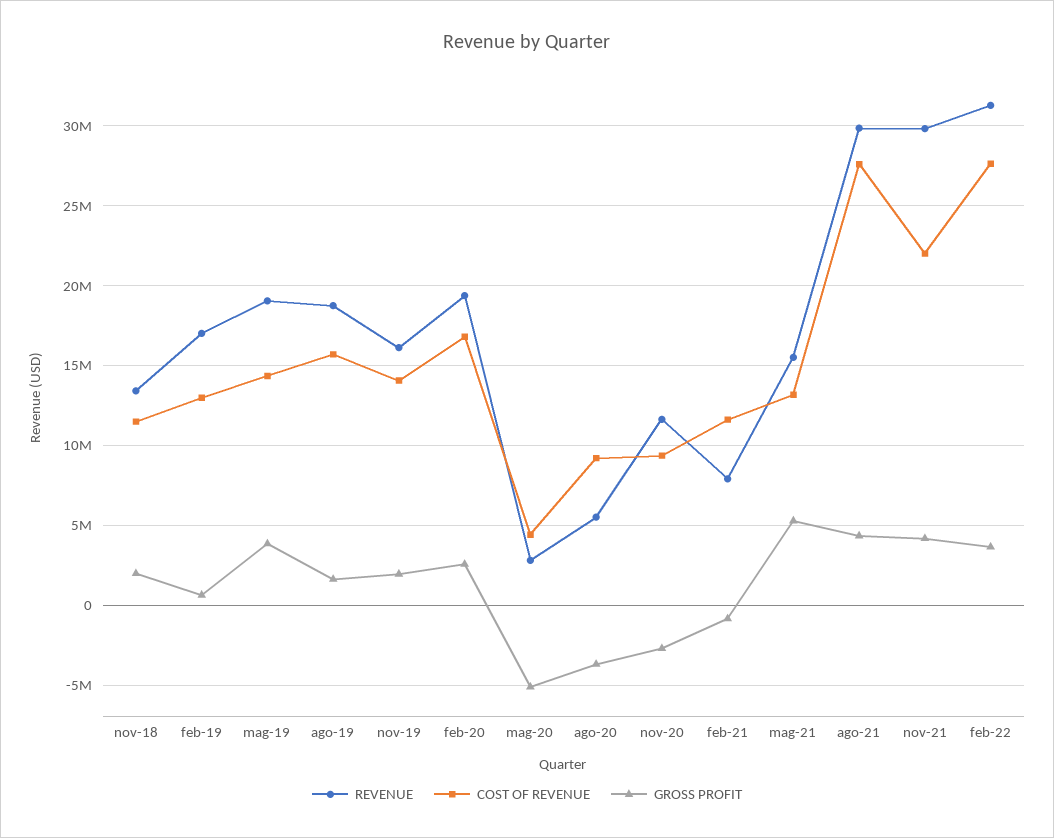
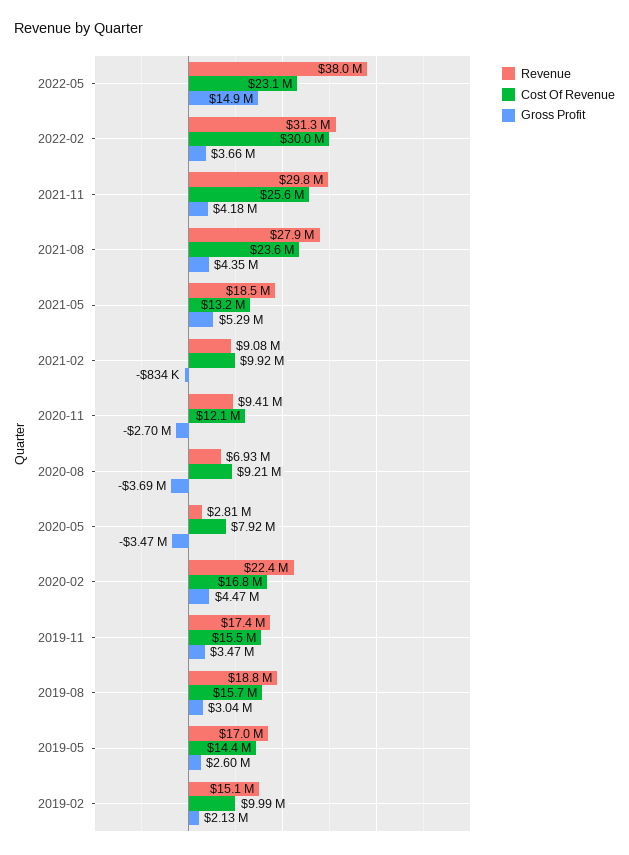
REVENUE, nov-18: 13500000 -> none
COST OF REVENUE, nov-18: 11500000 -> none
GROSS PROFIT, nov-18: 2000000 -> none
REVENUE, feb-19: 17000000 -> 15100000
COST OF REVENUE, feb-19: 13000000 -> 9990000
GROSS PROFIT, feb-19: 500000 -> 2130000
REVENUE, mag-19: 19000000 -> 17000000
GROSS PROFIT, mag-19: 4000000 -> 2600000
GROSS PROFIT, ago-19: 1500000 -> 3040000
REVENUE, nov-19: 16000000 -> 17400000
COST OF REVENUE, nov-19: 14000000 -> 15500000
GROSS PROFIT, nov-19: 2000000 -> 3470000
REVENUE, feb-20: 19500000 -> 22400000
GROSS PROFIT, feb-20: 2500000 -> 4470000
COST OF REVENUE, mag-20: 4500000 -> 7920000
GROSS PROFIT, mag-20: -5000000 -> -3470000
REVENUE, ago-20: 5500000 -> 6930000
REVENUE, nov-20: 11500000 -> 9410000
COST OF REVENUE, nov-20: 9500000 -> 12100000
REVENUE, feb-21: 8000000 -> 9080000
COST OF REVENUE, feb-21: 11500000 -> 9920000
REVENUE, mag-21: 15500000 -> 18500000
REVENUE, ago-21: 30000000 -> 27900000
COST OF REVENUE, ago-21: 27500000 -> 23600000
COST OF REVENUE, nov-21: 22000000 -> 25600000
COST OF REVENUE, feb-22: 27500000 -> 30000000
REVENUE, 2022-05: none -> 38000000
COST OF REVENUE, 2022-05: none -> 23100000
GROSS PROFIT, 2022-05: none -> 14900000

